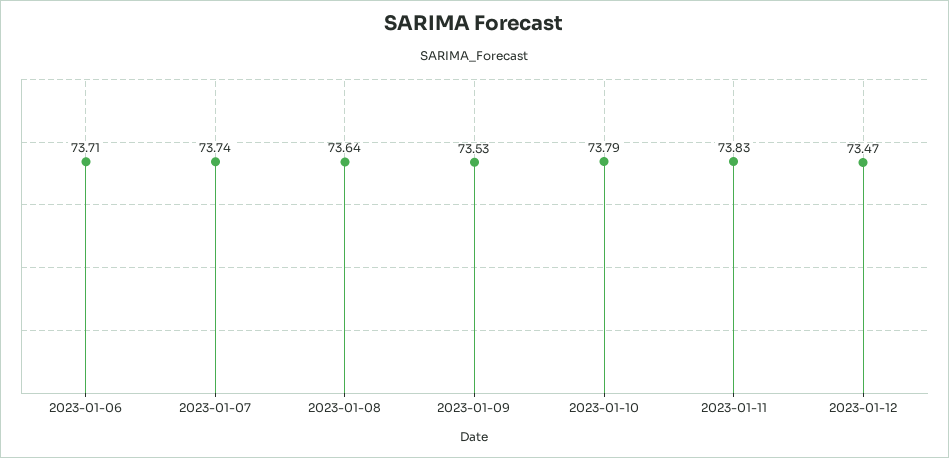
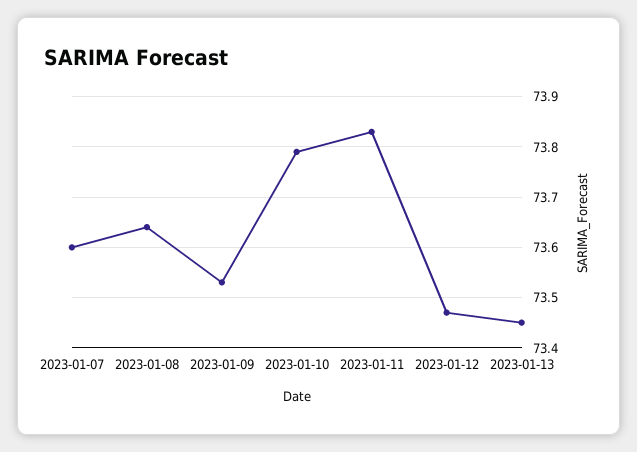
2023-01-06: 73.71 -> none
2023-01-07: 73.74 -> 73.6
2023-01-13: none -> 73.45

